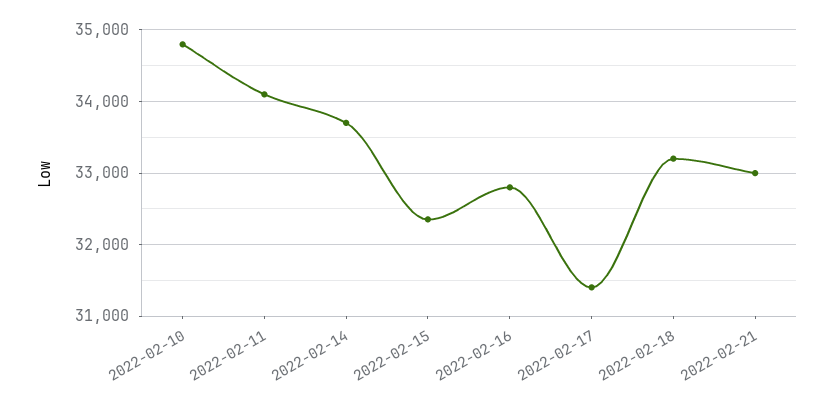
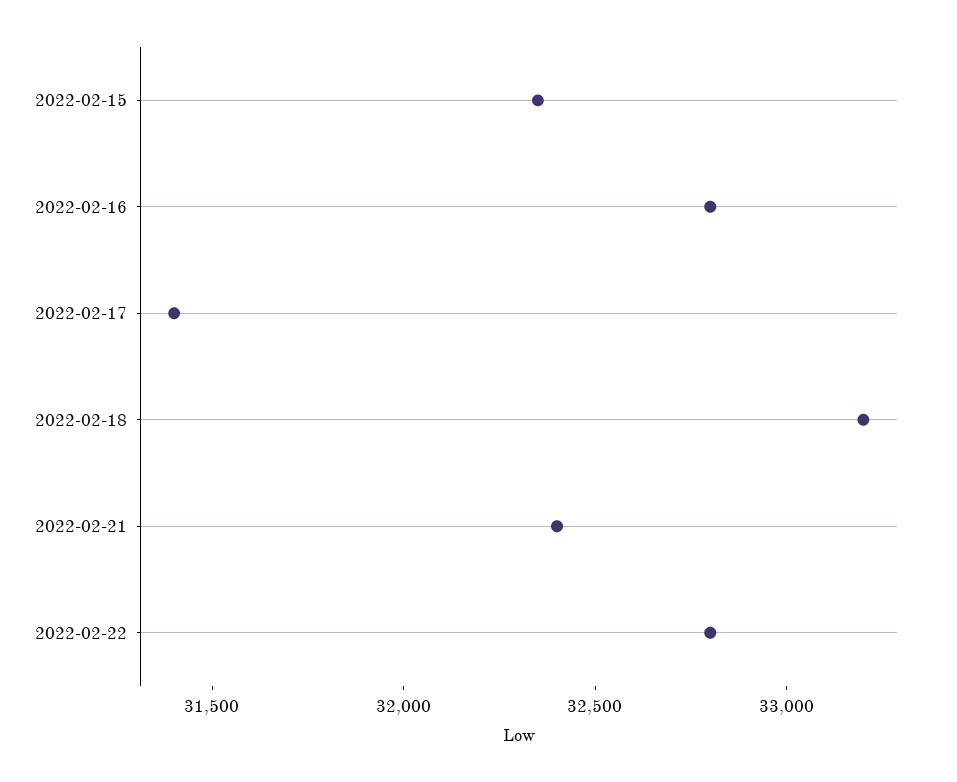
2022-02-10: 34800 -> none
2022-02-11: 34100 -> none
2022-02-14: 33700 -> none
2022-02-21: 33000 -> 32400
2022-02-22: none -> 32800

